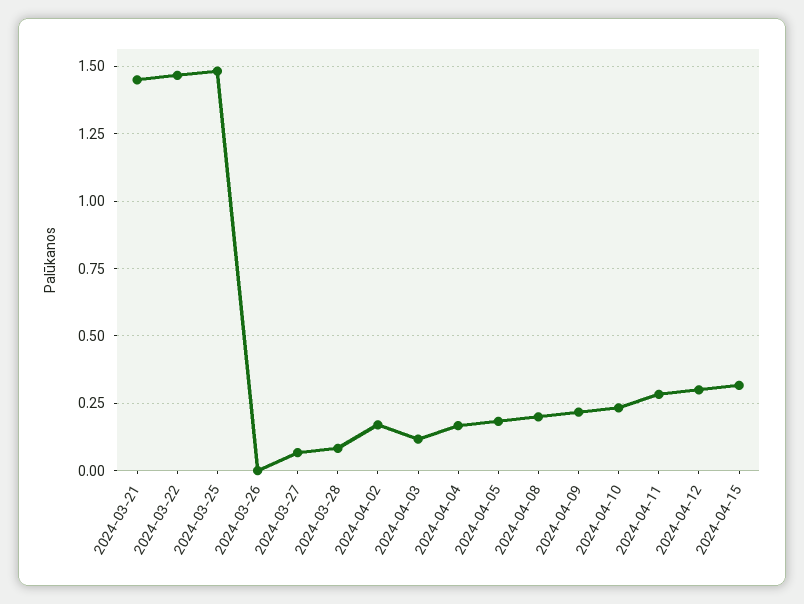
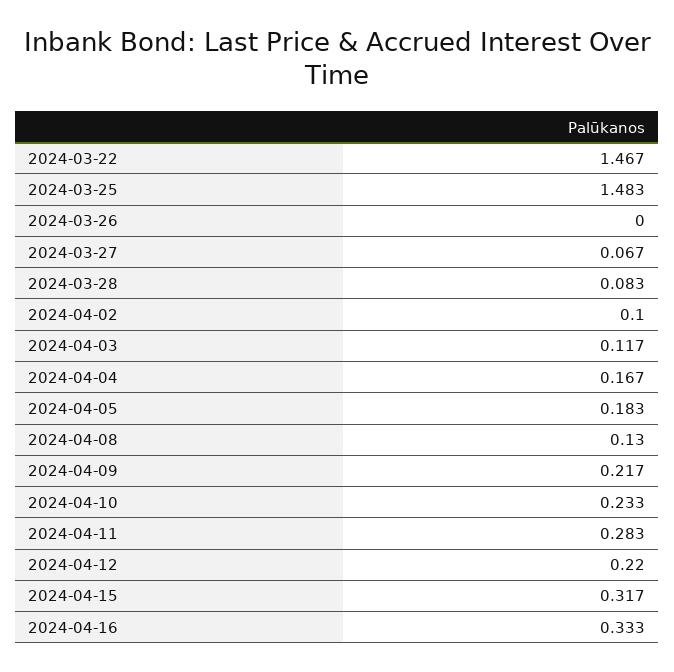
2024-03-21: 1.45 -> none
2024-04-02: 0.175 -> 0.1
2024-04-08: 0.2 -> 0.13
2024-04-12: 0.3 -> 0.22
2024-04-16: none -> 0.333

